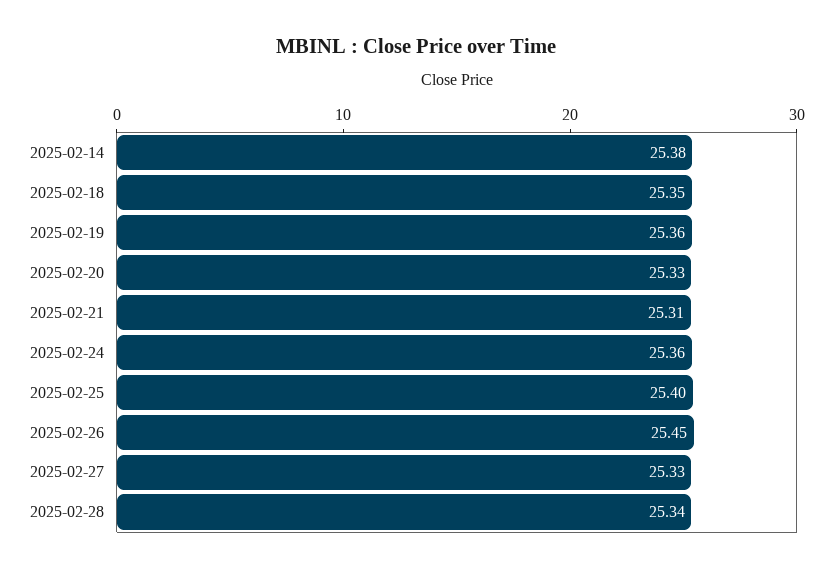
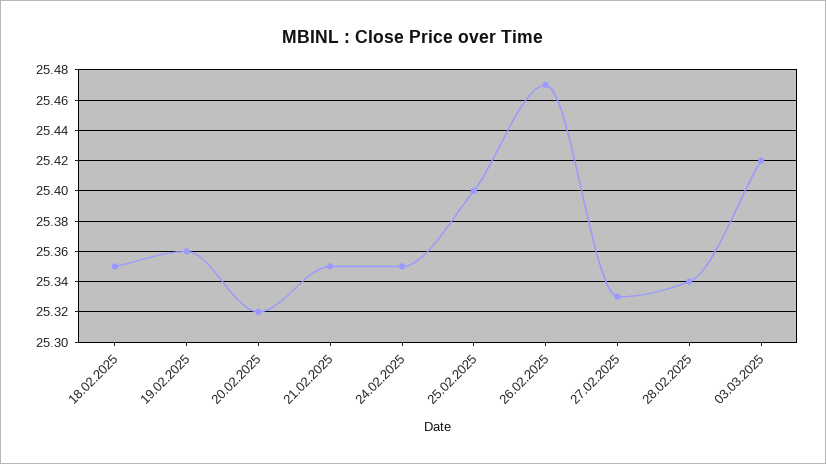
2025-02-14: 25.38 -> none
2025-02-20: 25.33 -> 25.32
2025-02-21: 25.31 -> 25.35
2025-02-24: 25.36 -> 25.35
2025-02-26: 25.45 -> 25.47
03.03.2025: none -> 25.42

